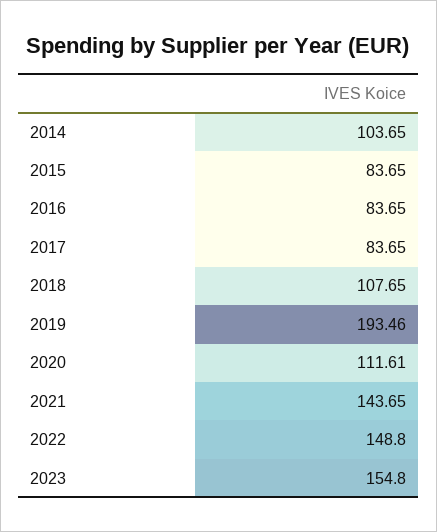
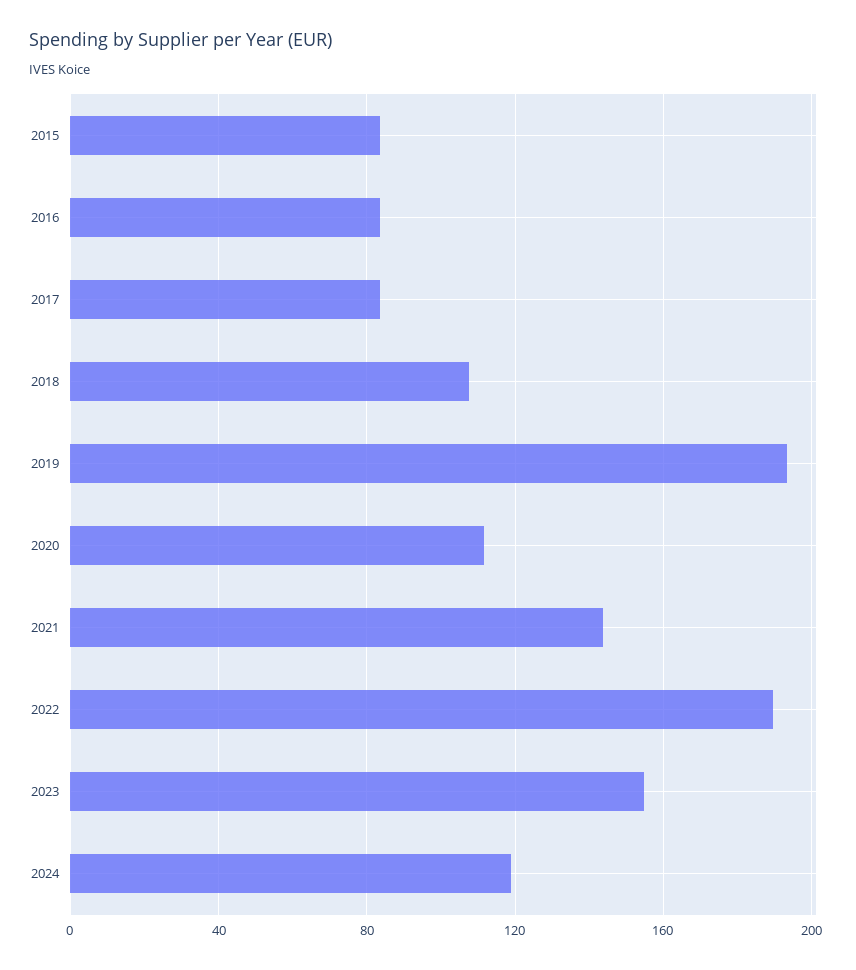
2014: 103.65 -> none
2022: 148.8 -> 190
2024: none -> 120

